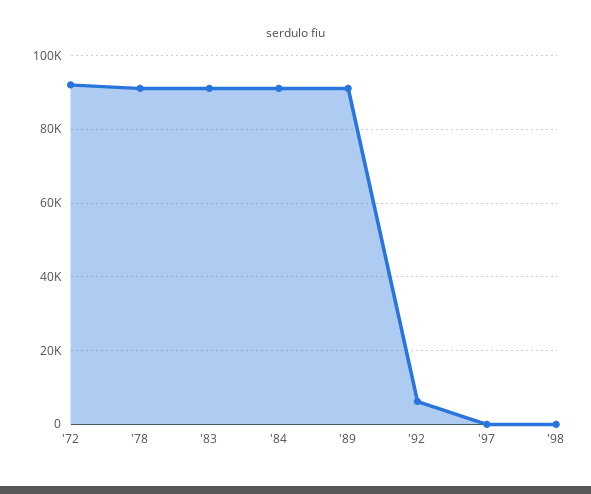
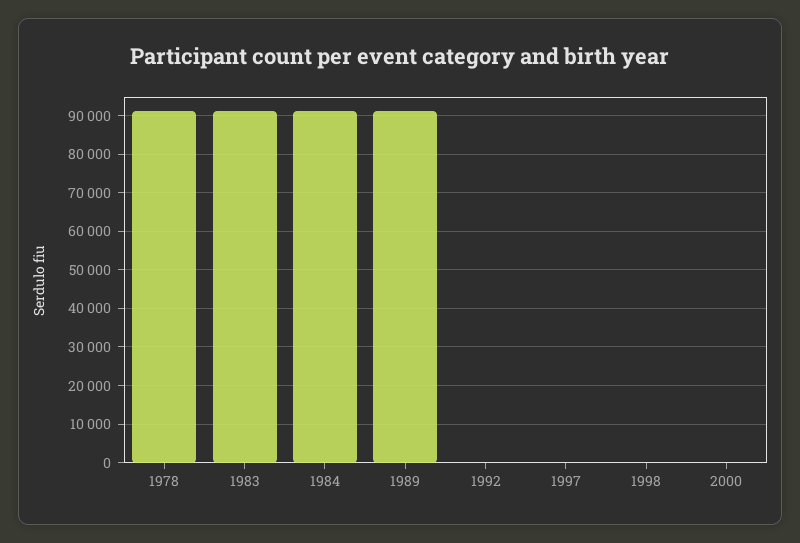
'72: 92000 -> none
'92: 6000 -> 0
2000: none -> 0

